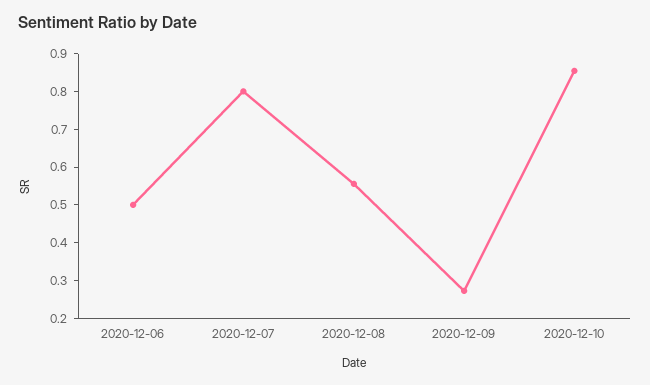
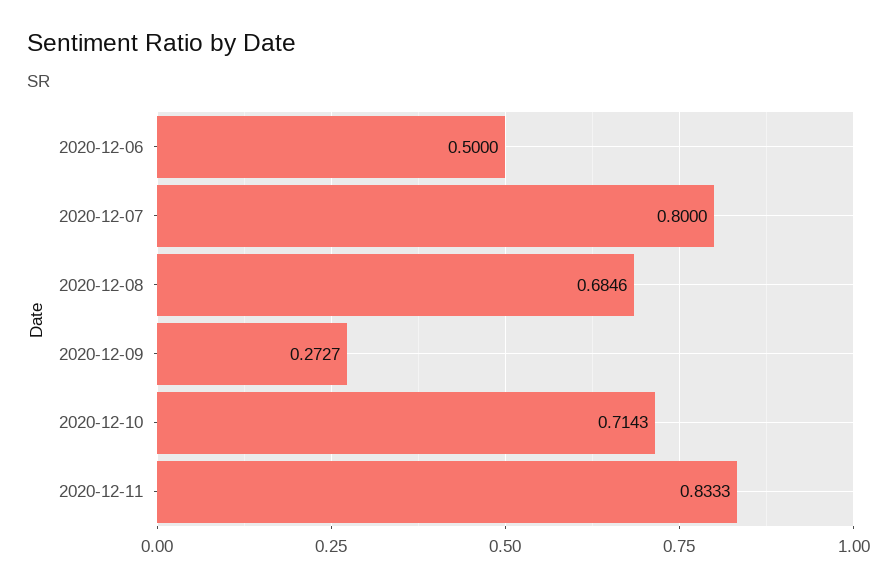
2020-12-08: 0.55 -> 0.6846
2020-12-10: 0.85 -> 0.7143
2020-12-11: none -> 0.8333

